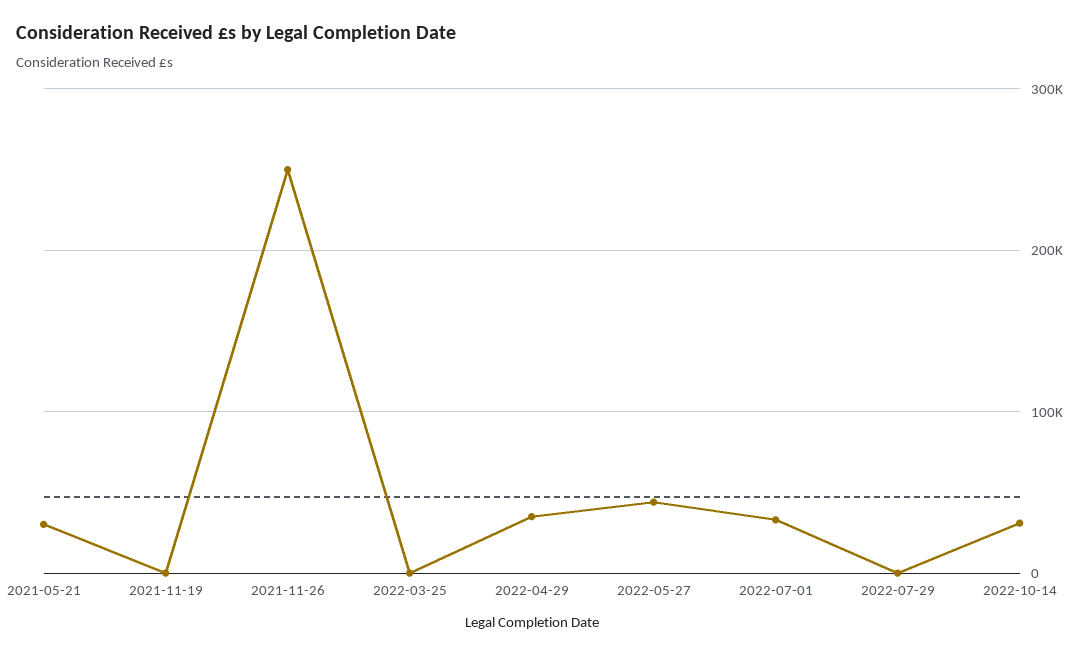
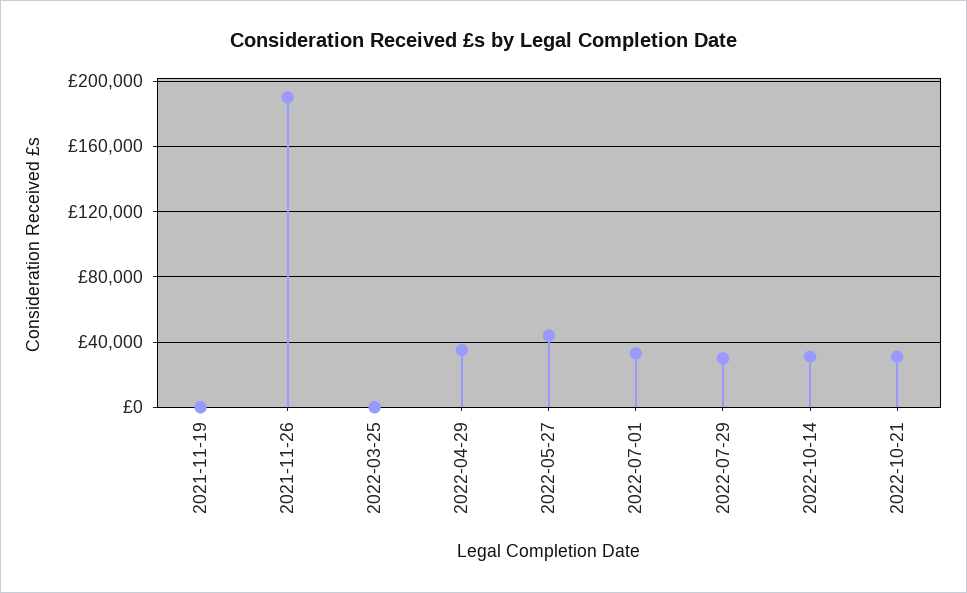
2021-05-21: 30000 -> none
2021-11-26: 250000 -> 190000
2022-07-29: 0 -> 30000
2022-10-21: none -> 30000

